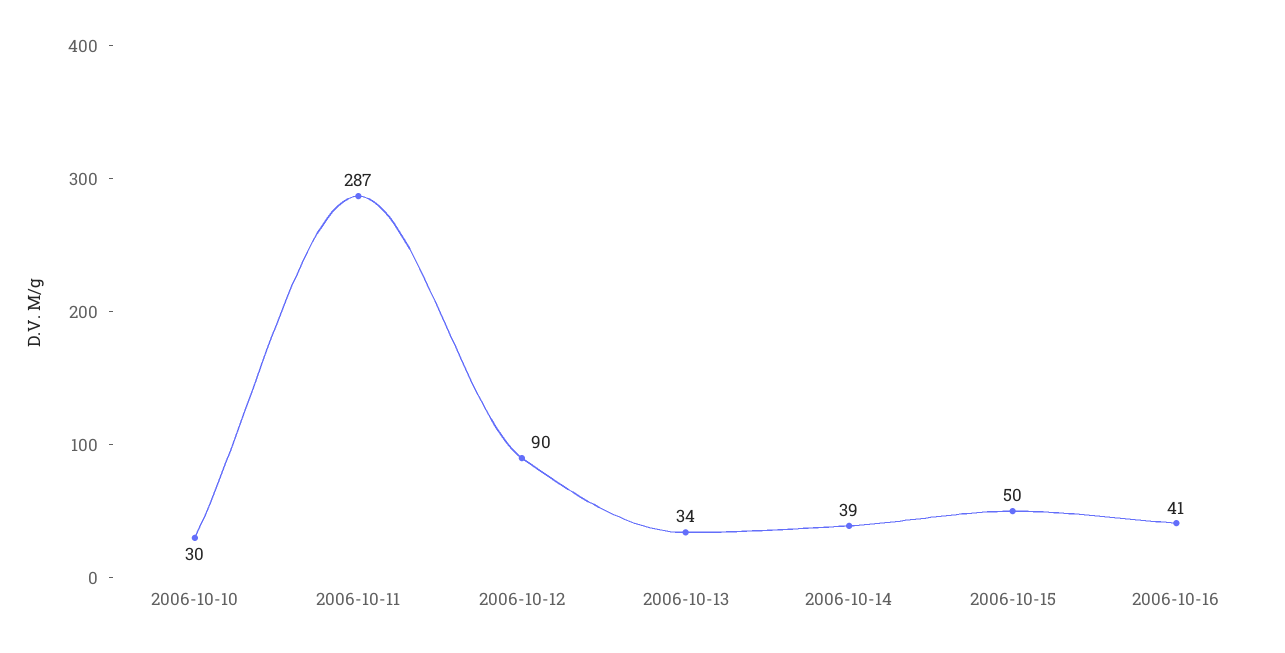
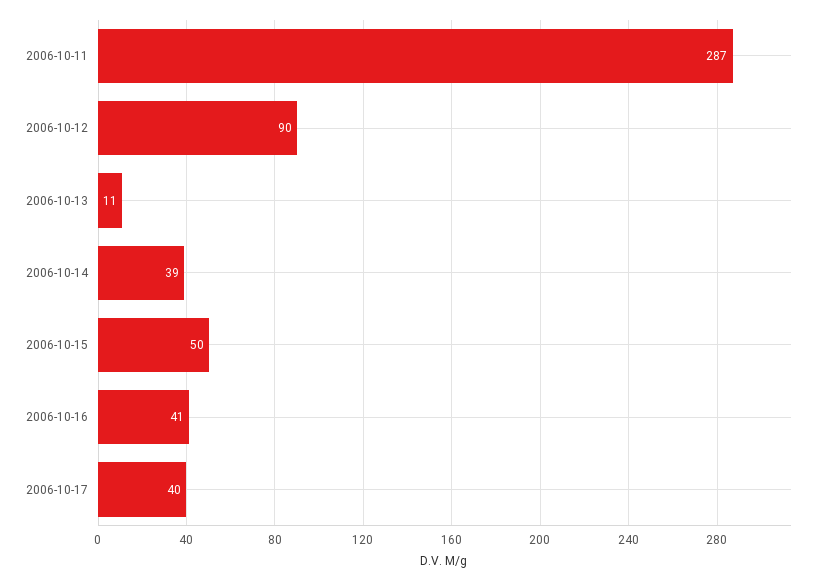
2006-10-10: 30 -> none
2006-10-13: 34 -> 11
2006-10-17: none -> 40

